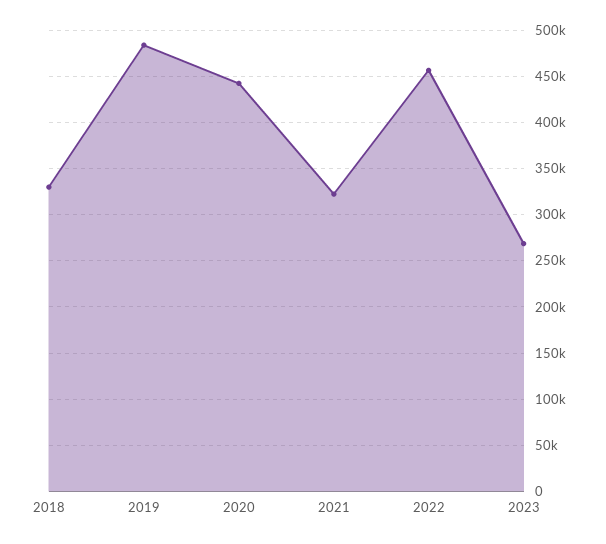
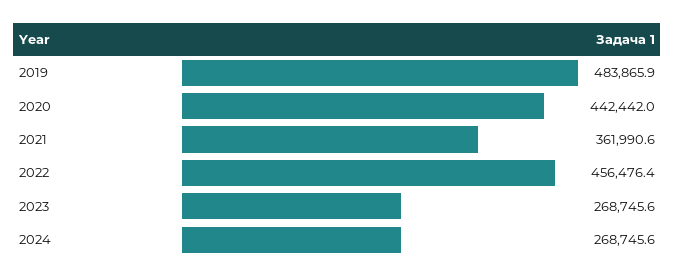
2018: 330000 -> none
2021: 320000 -> 361990.6
2024: none -> 268745.6

